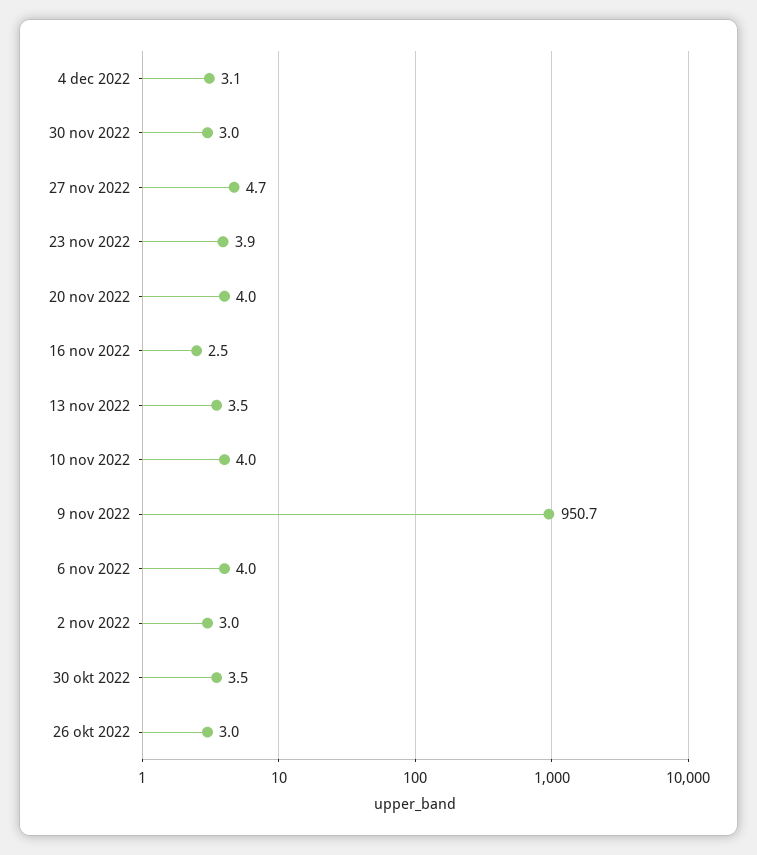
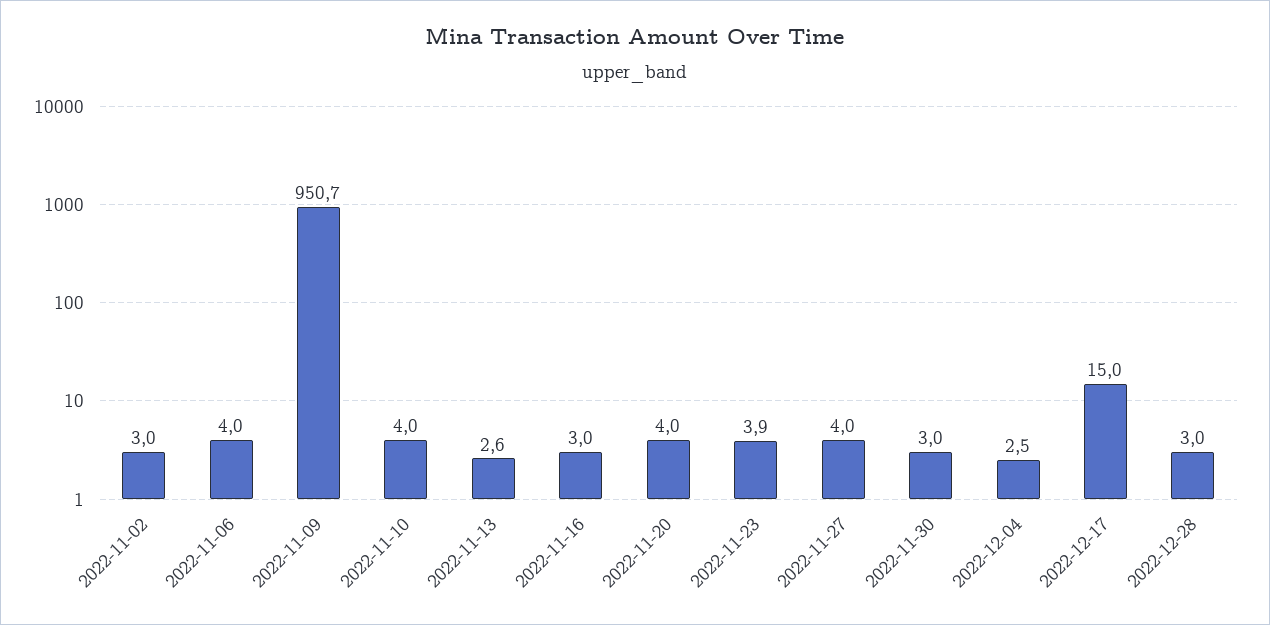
4 dec 2022: 3.1 -> 2.5
27 nov 2022: 4.7 -> 4
16 nov 2022: 2.5 -> 3
13 nov 2022: 3.5 -> 2.6
30 okt 2022: 3.5 -> none
26 okt 2022: 3 -> none
2022-12-17: none -> 15
2022-12-28: none -> 3

